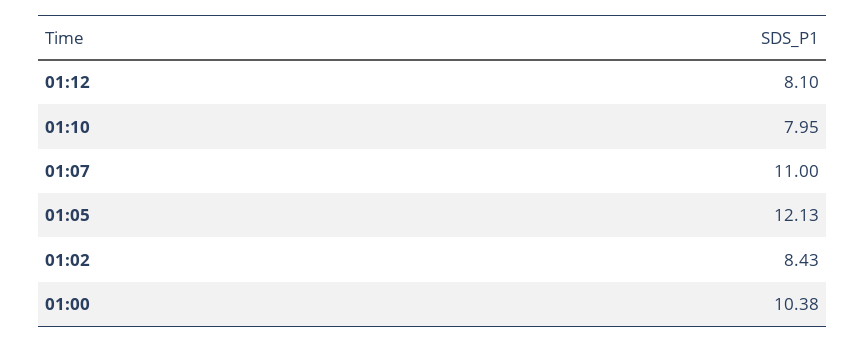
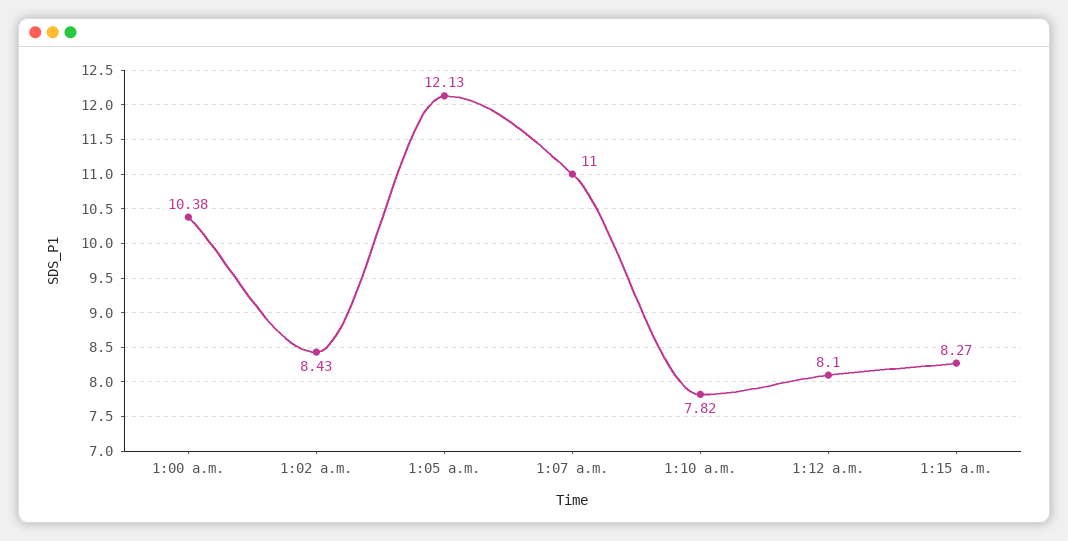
01:10: 7.95 -> 7.82
1:15 a.m.: none -> 8.27

